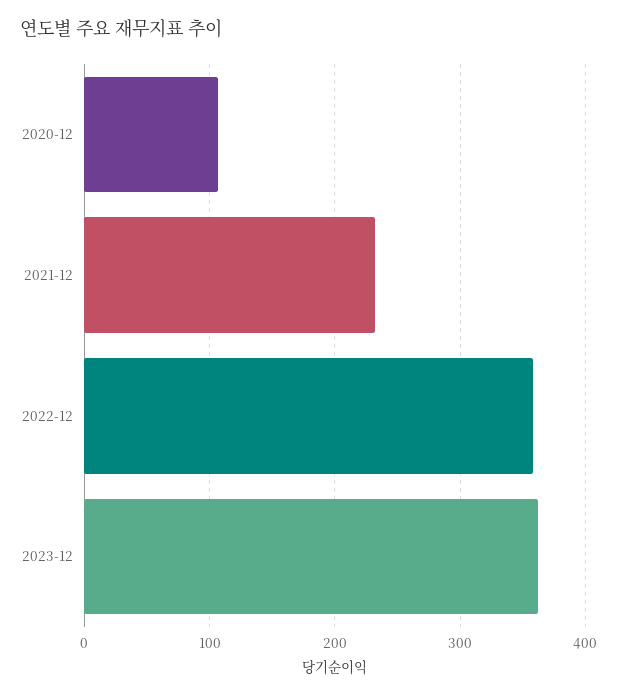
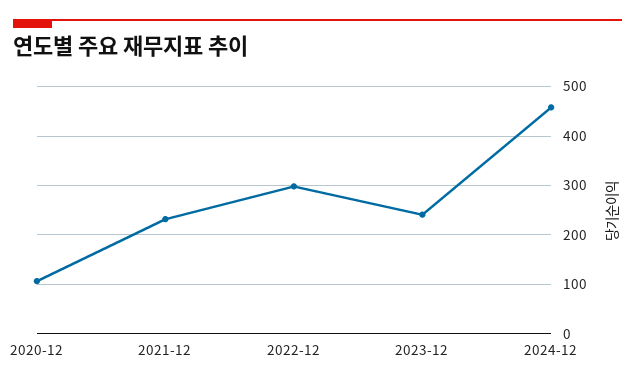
2022-12: 360 -> 300
2023-12: 360 -> 240
2024-12: none -> 460

